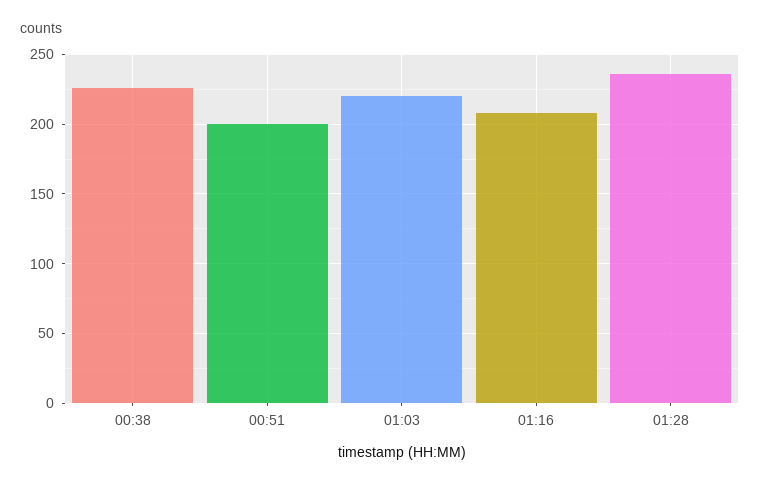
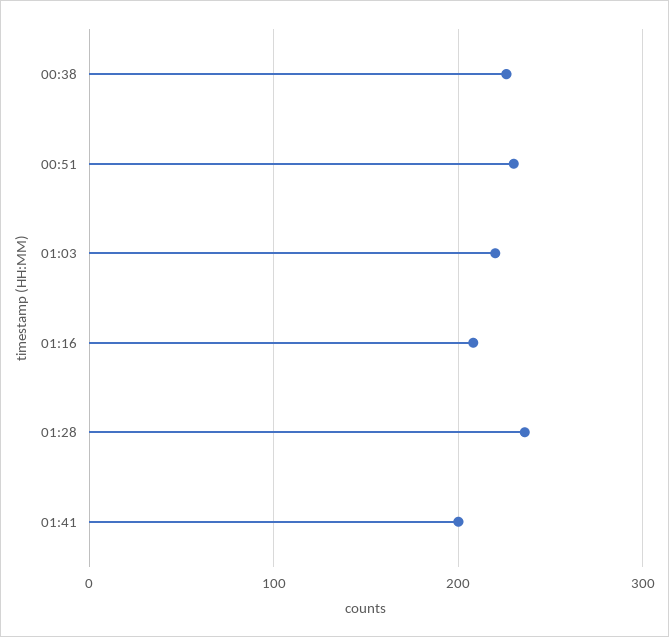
00:51: 200 -> 230
01:41: none -> 200

